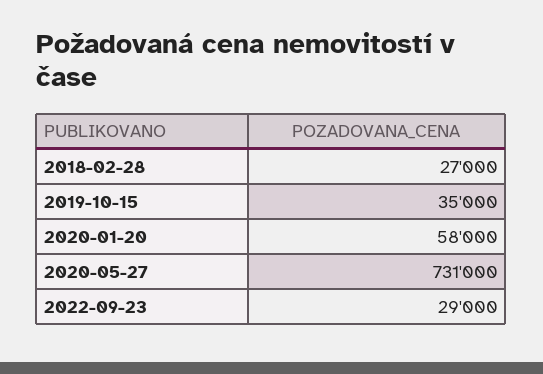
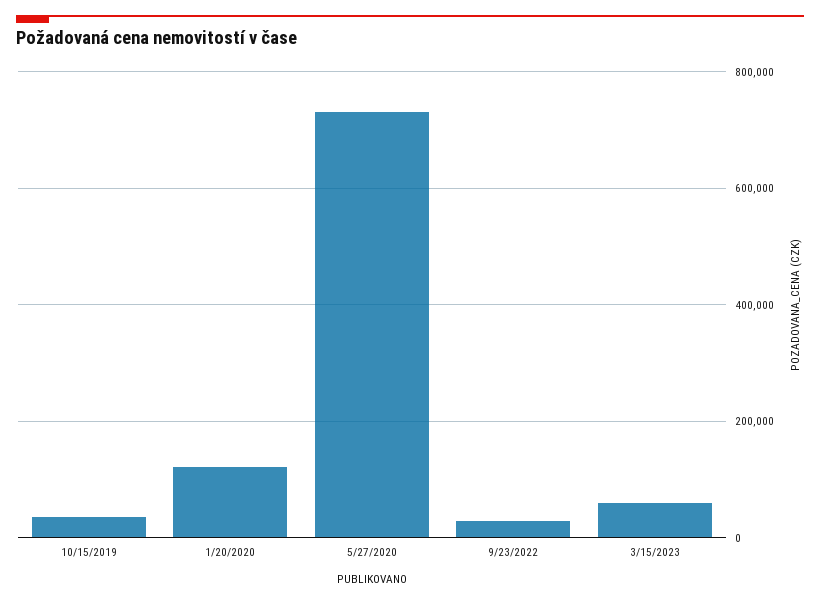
2018-02-28: 27000 -> none
2020-01-20: 58000 -> 120000
3/15/2023: none -> 60000

